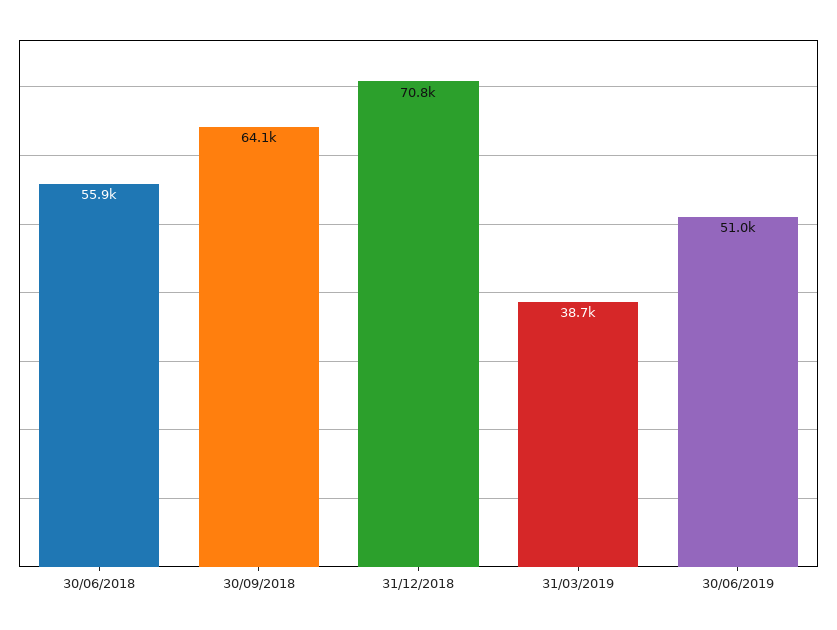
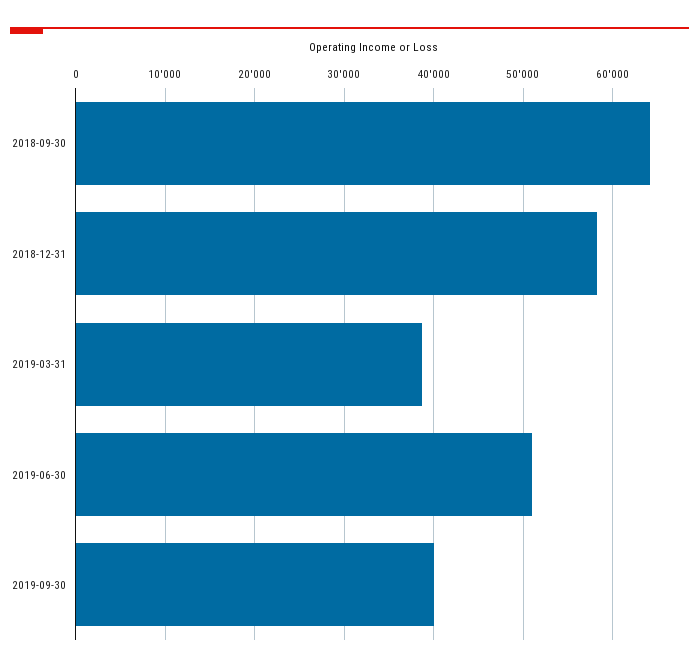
30/06/2018: 55900 -> none
31/12/2018: 70800 -> 58000
2019-09-30: none -> 40000

